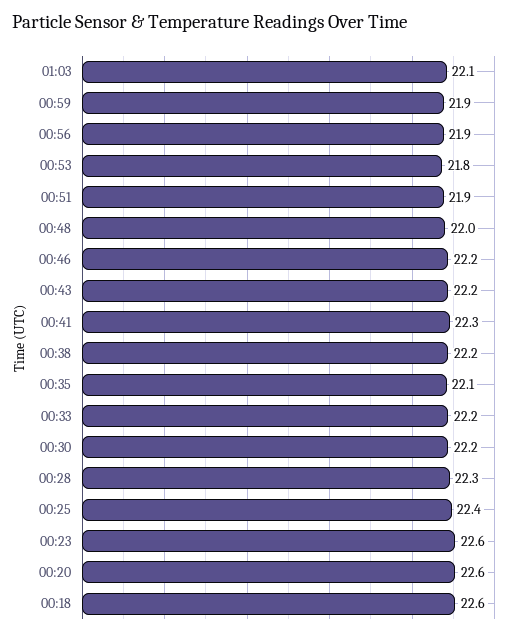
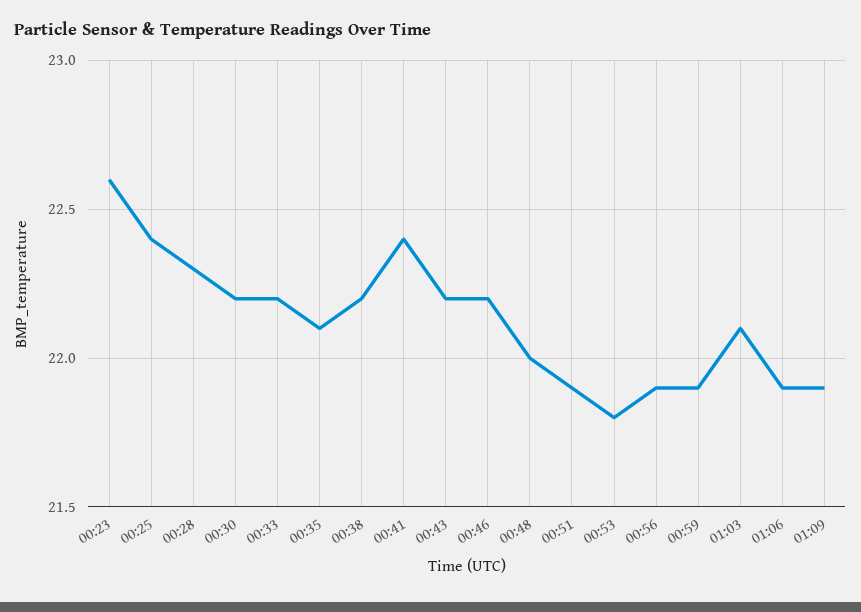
00:41: 22.3 -> 22.4
00:20: 22.6 -> none
00:18: 22.6 -> none
01:06: none -> 21.9
01:09: none -> 21.9

